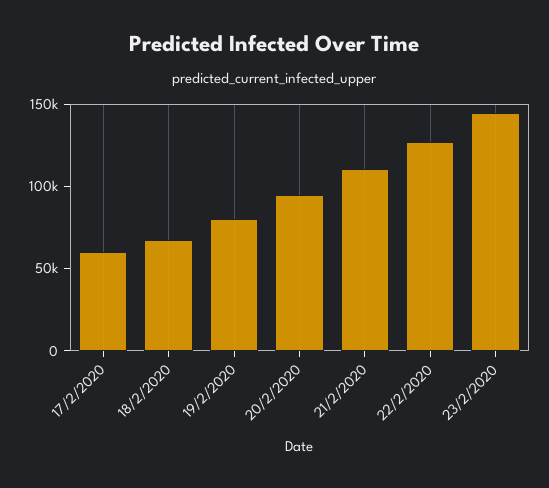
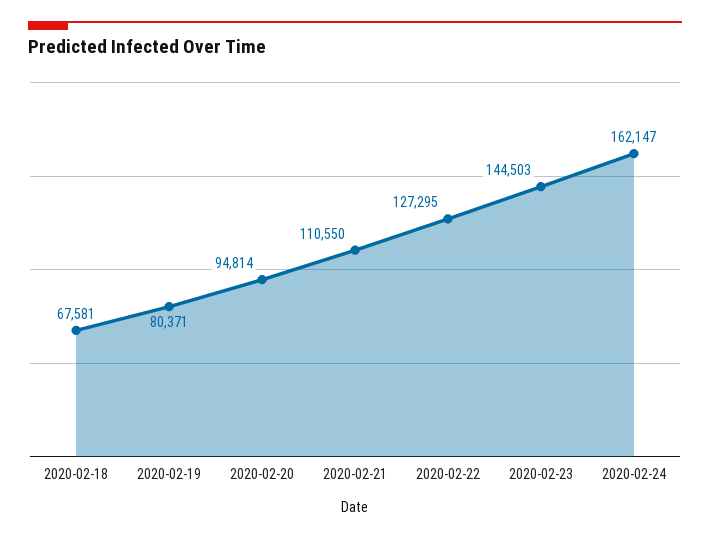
17/2/2020: 60000 -> none
2020-02-24: none -> 162147

